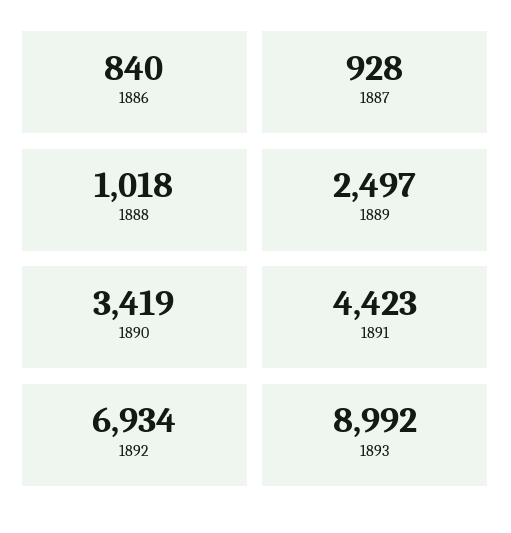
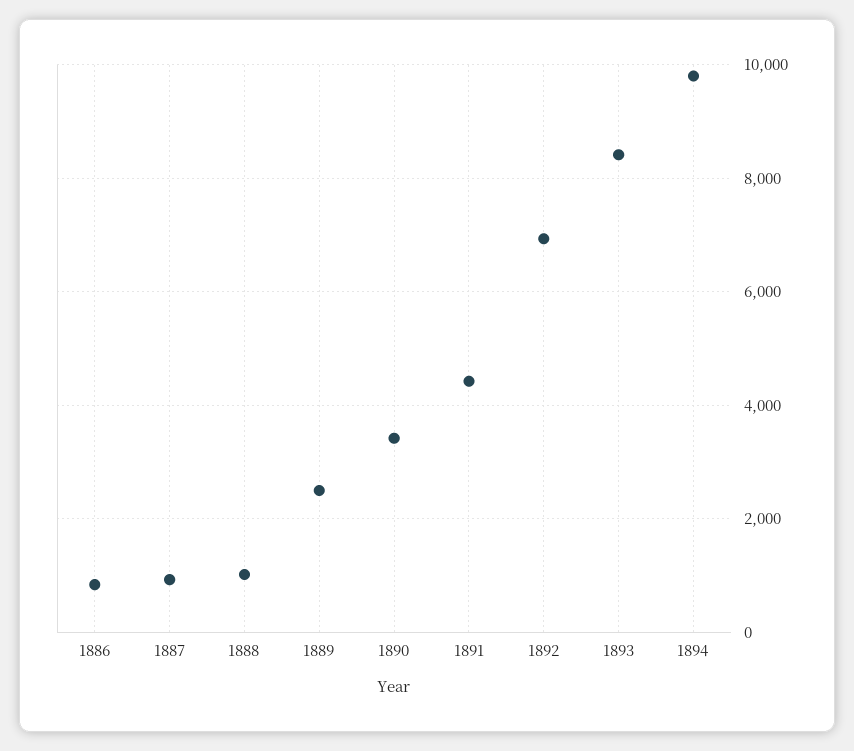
1893: 8992 -> 8400
1894: none -> 9800

